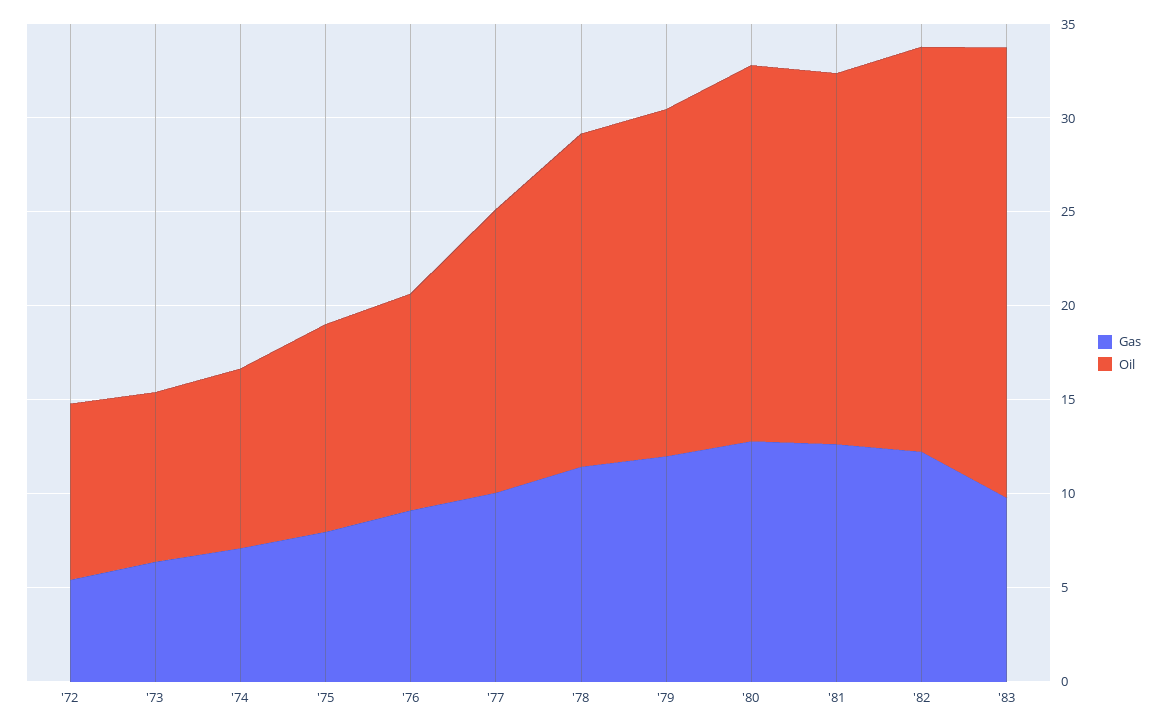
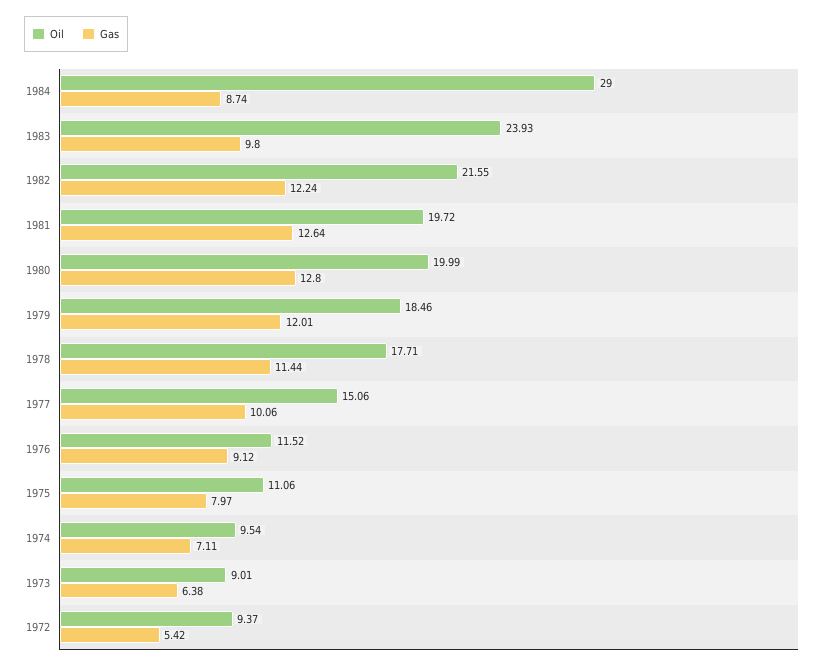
Oil, 1984: none -> 29
Gas, 1984: none -> 8.74

